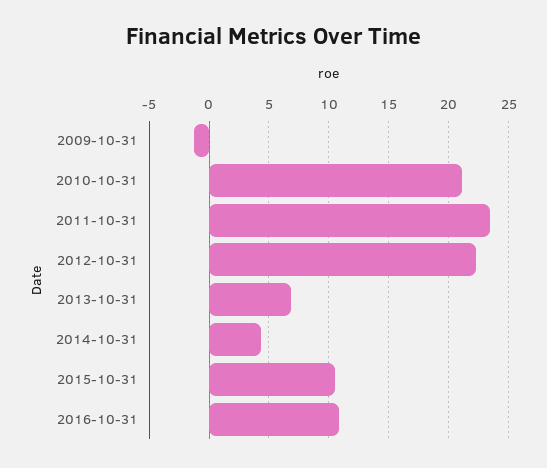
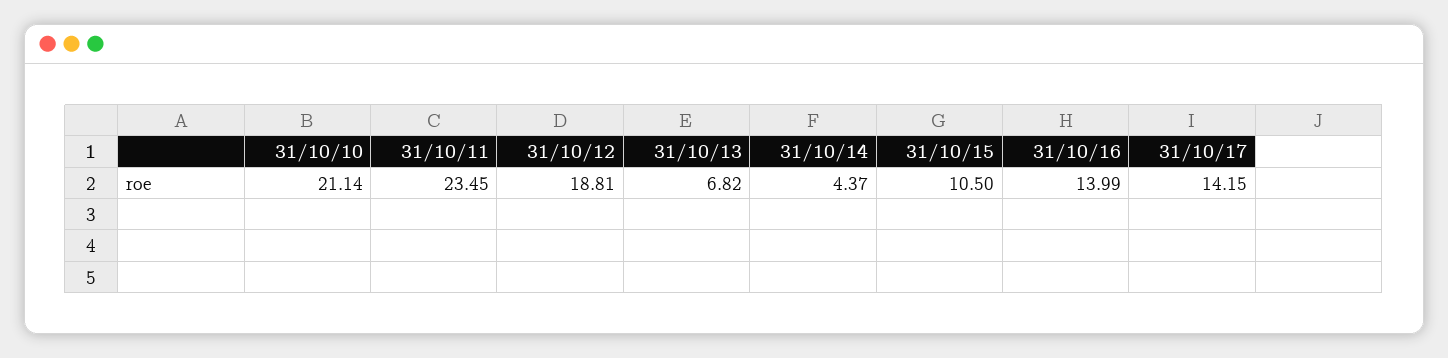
2009-10-31: -1 -> none
2012-10-31: 22 -> 18.81
2016-10-31: 11 -> 13.99
31/10/17: none -> 14.15

